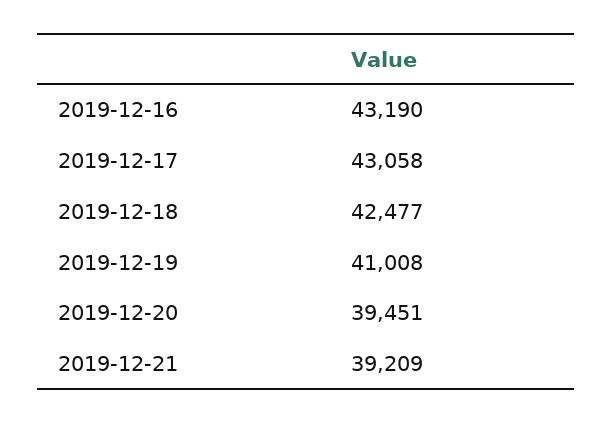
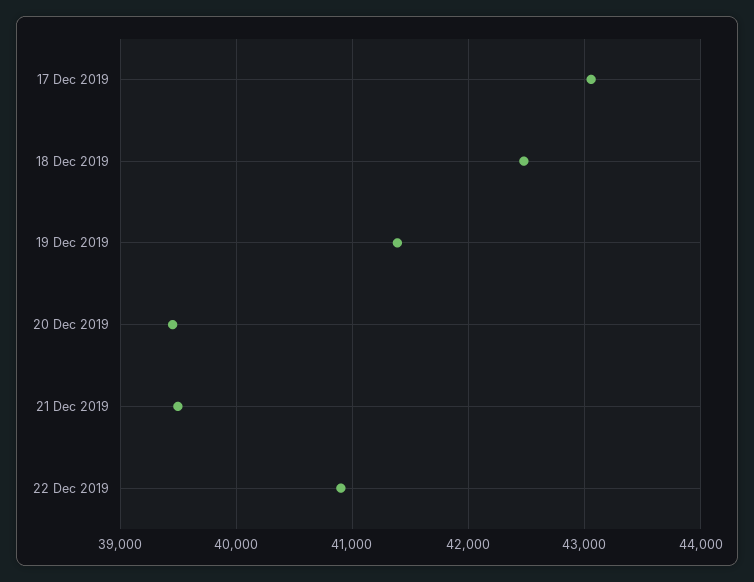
2019-12-16: 43190 -> none
2019-12-19: 41008 -> 41400
2019-12-21: 39209 -> 39500
22 Dec 2019: none -> 40900

